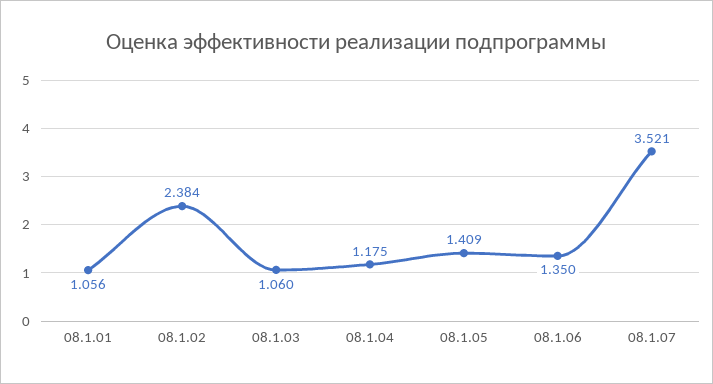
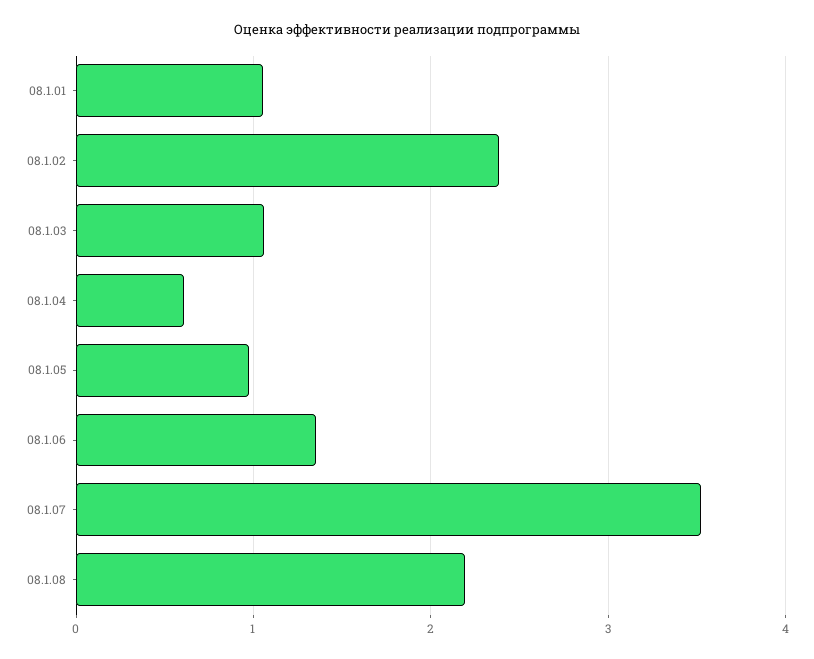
08.1.04: 1.175 -> 0.6
08.1.05: 1.409 -> 1
08.1.08: none -> 2.2

